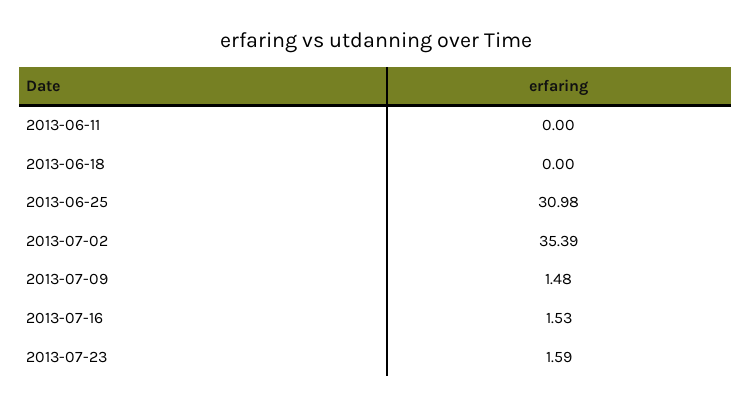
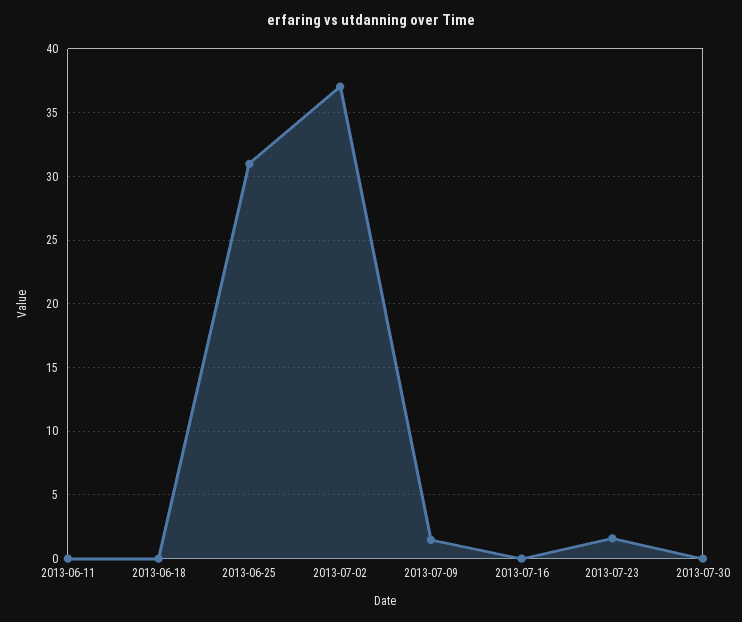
2013-07-02: 35.39 -> 37
2013-07-16: 1.53 -> 0
2013-07-30: none -> 0

